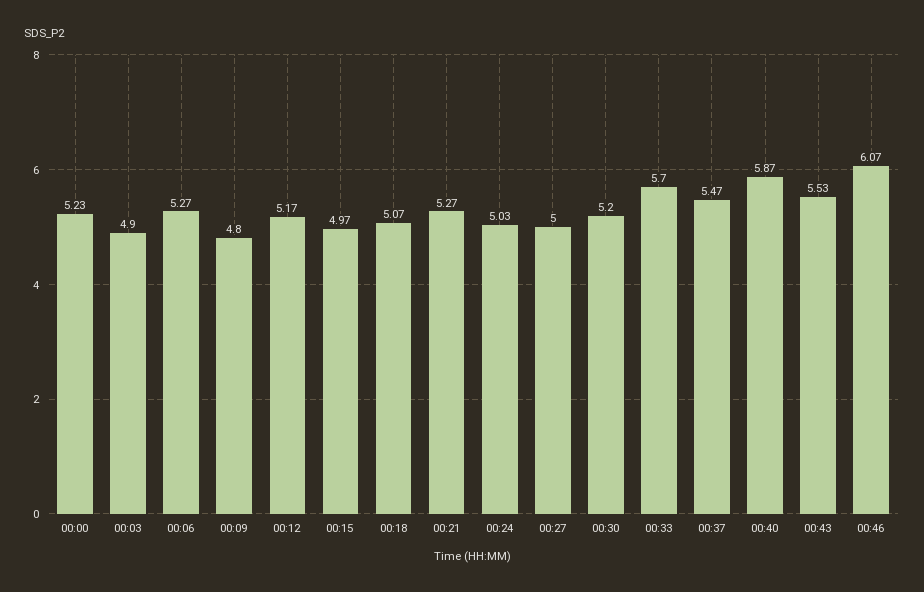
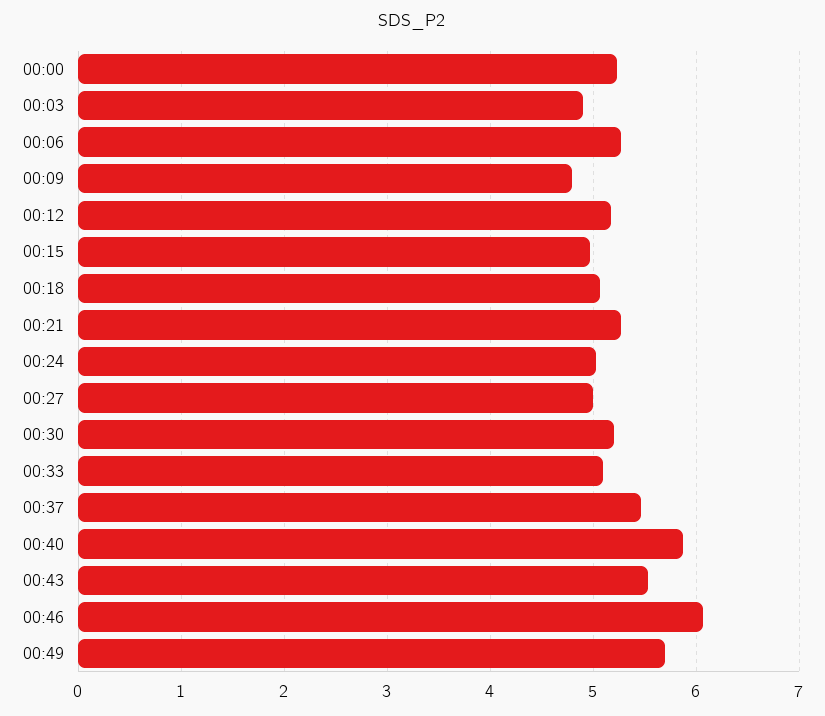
00:33: 5.7 -> 5.1
00:49: none -> 5.7

